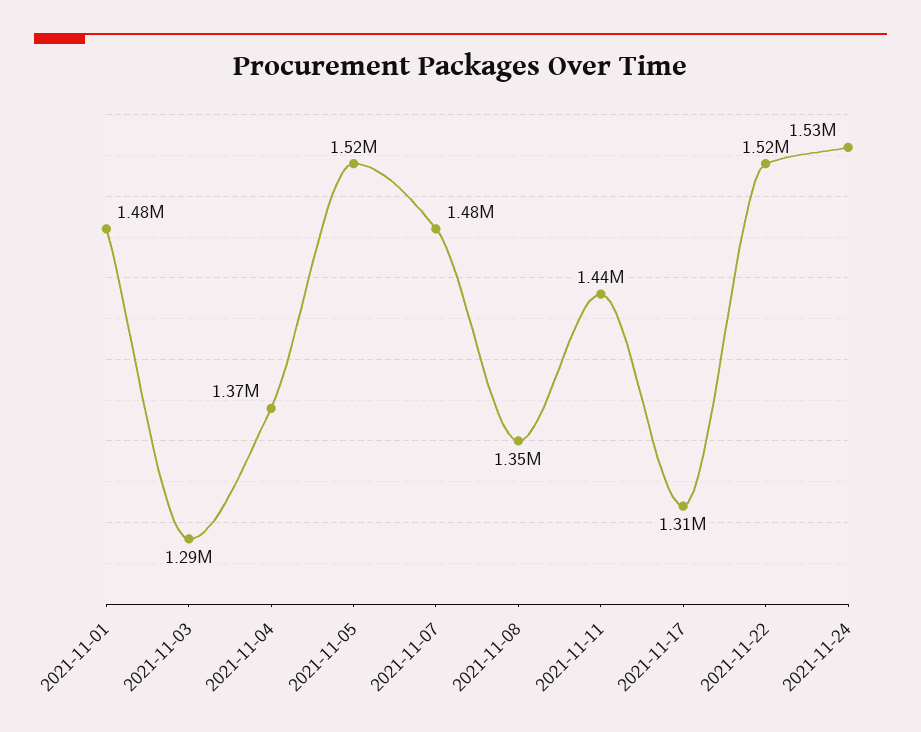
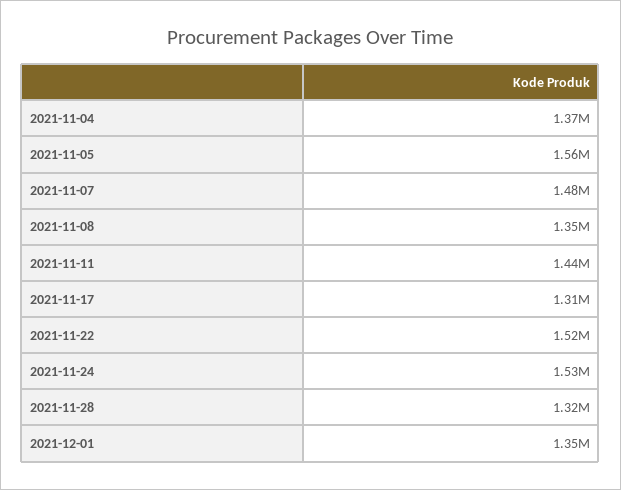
2021-11-01: 1480000 -> none
2021-11-03: 1290000 -> none
2021-11-05: 1520000 -> 1560000
2021-11-28: none -> 1320000
2021-12-01: none -> 1350000

